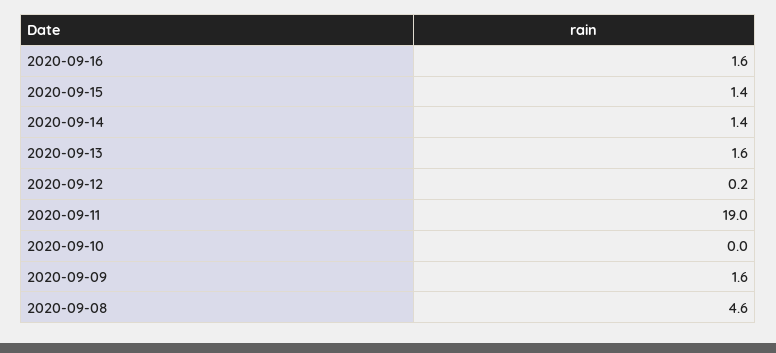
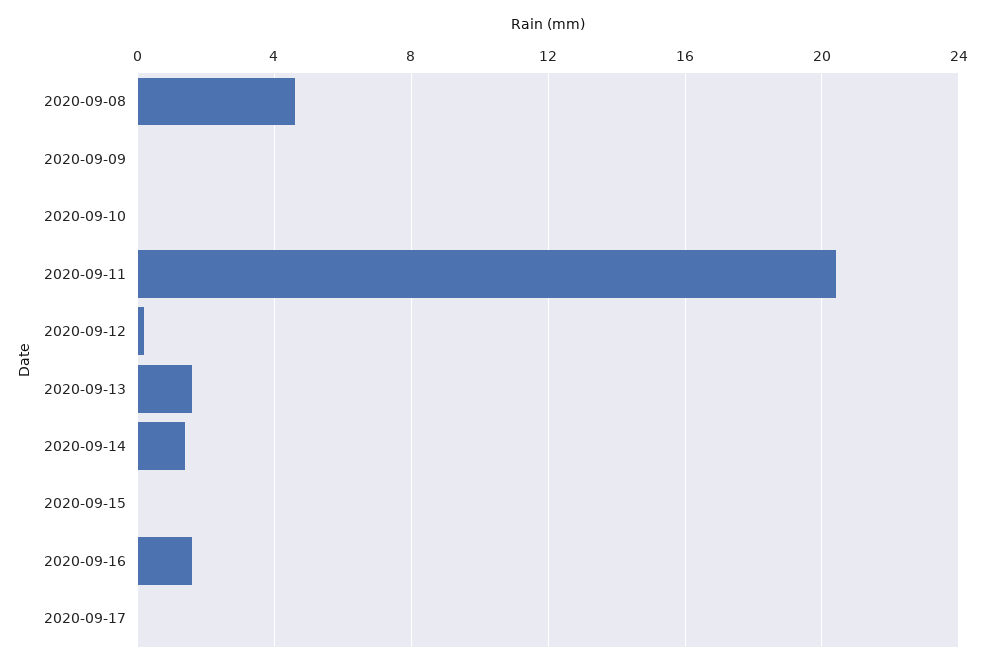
2020-09-15: 1.4 -> 0
2020-09-11: 19 -> 20.5
2020-09-09: 1.6 -> 0
2020-09-17: none -> 0

